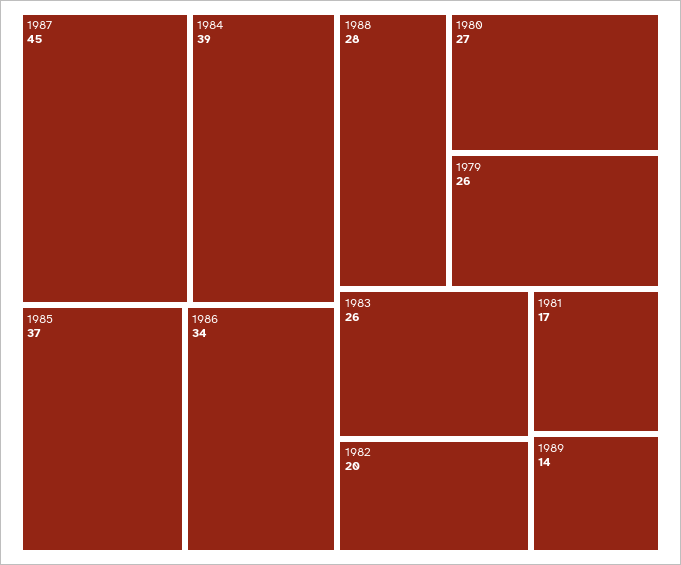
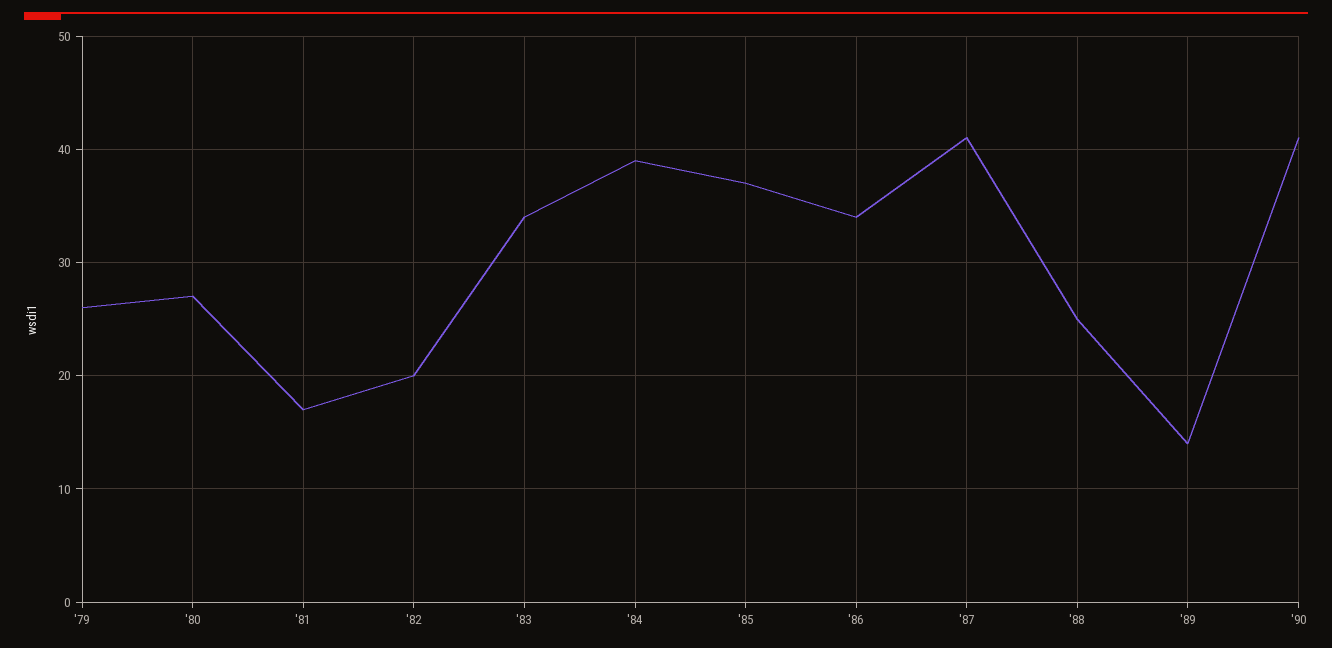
1987: 45 -> 41
1988: 28 -> 25
1983: 26 -> 34
'90: none -> 41

